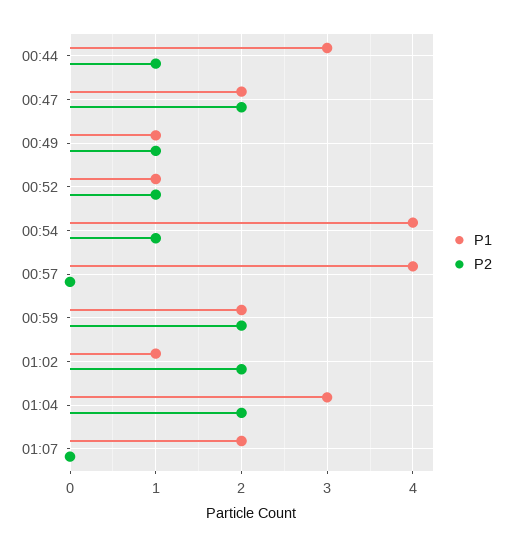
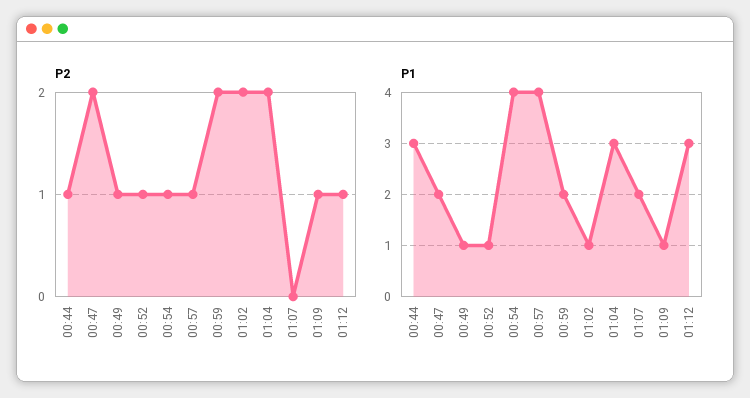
P2, 00:57: 0 -> 1
P2, 01:09: none -> 1
P2, 01:12: none -> 1
P1, 01:09: none -> 1
P1, 01:12: none -> 3

